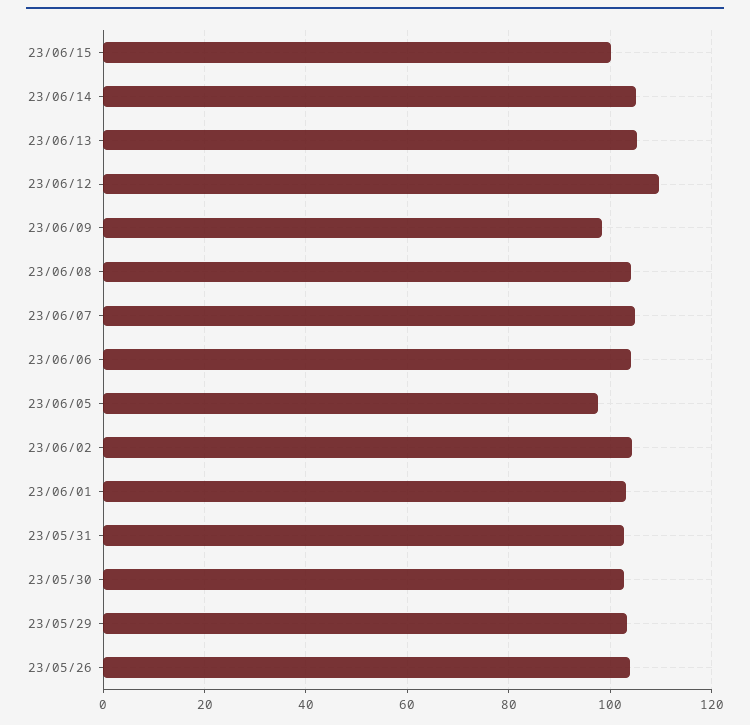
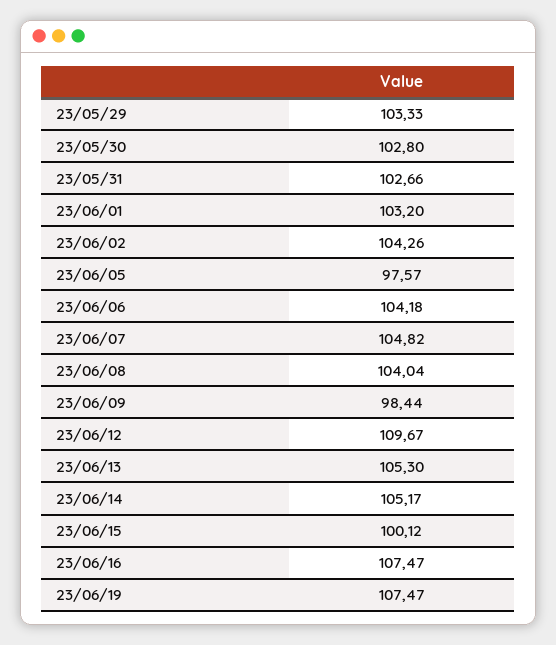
23/05/26: 104 -> none
23/06/16: none -> 107.47
23/06/19: none -> 107.47

